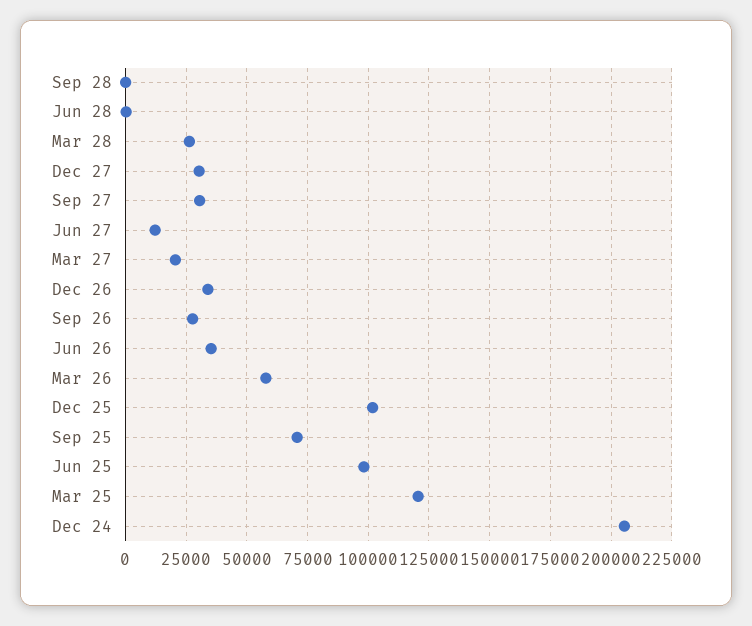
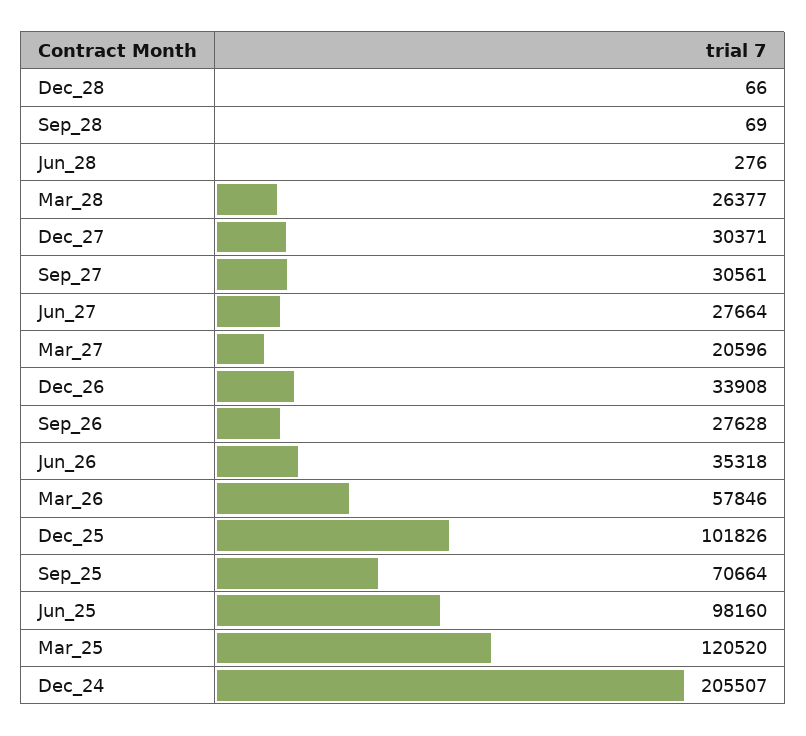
Jun 27: 12500 -> 27664
Dec_28: none -> 66

